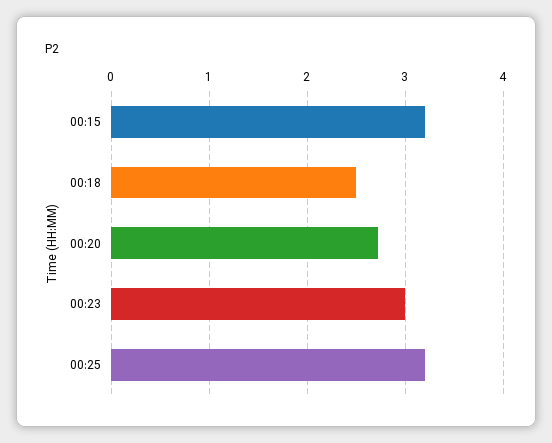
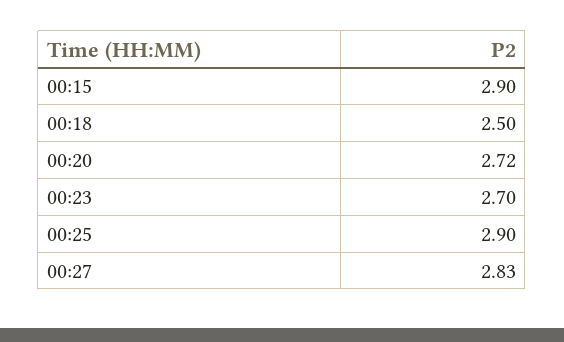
00:15: 3.2 -> 2.9
00:23: 3 -> 2.7
00:25: 3.2 -> 2.9
00:27: none -> 2.83

